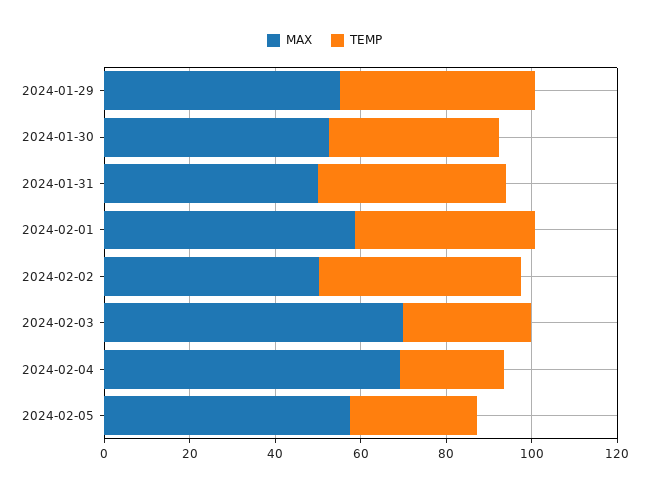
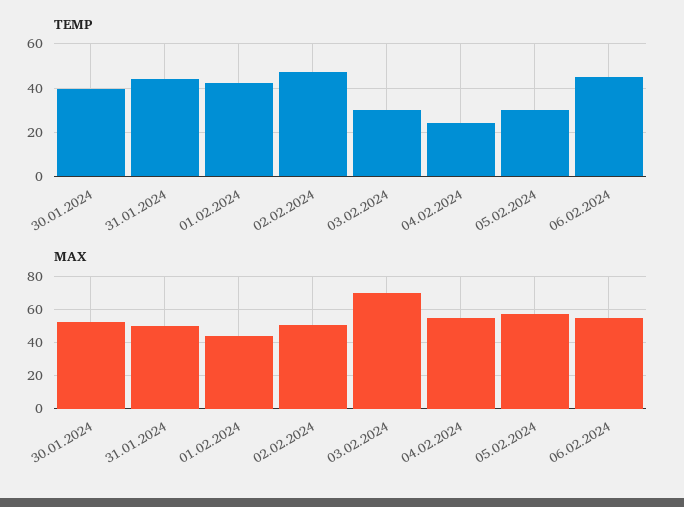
MAX, 2024-01-29: 55 -> none
TEMP, 2024-01-29: 45 -> none
MAX, 2024-02-01: 60 -> 45
MAX, 2024-02-04: 70 -> 55
TEMP, 06.02.2024: none -> 45
MAX, 06.02.2024: none -> 55

